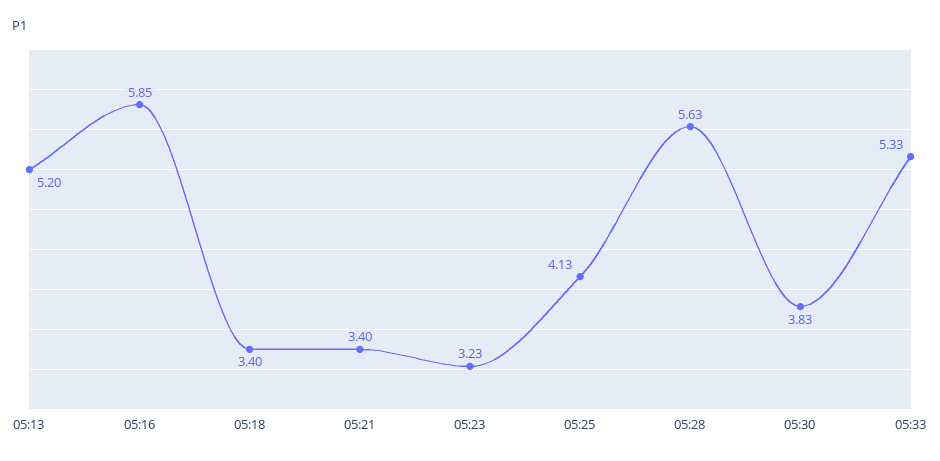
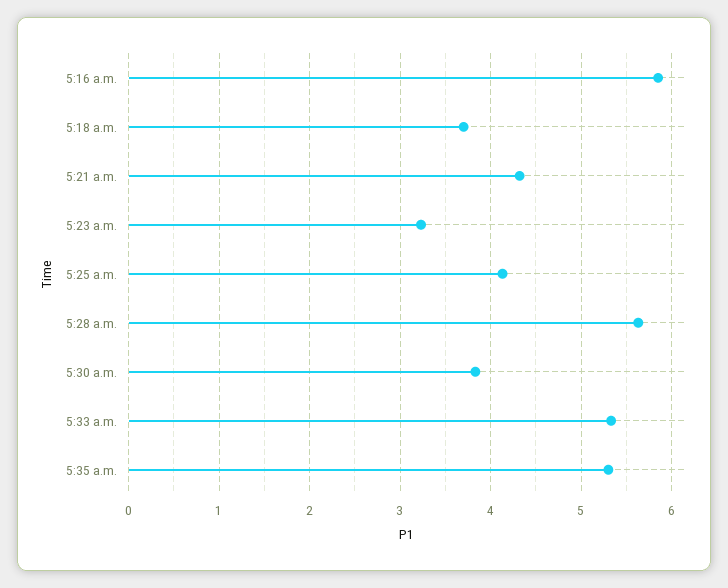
05:13: 5.2 -> none
05:18: 3.4 -> 3.7
05:21: 3.4 -> 4.3
5:35 a.m.: none -> 5.3

